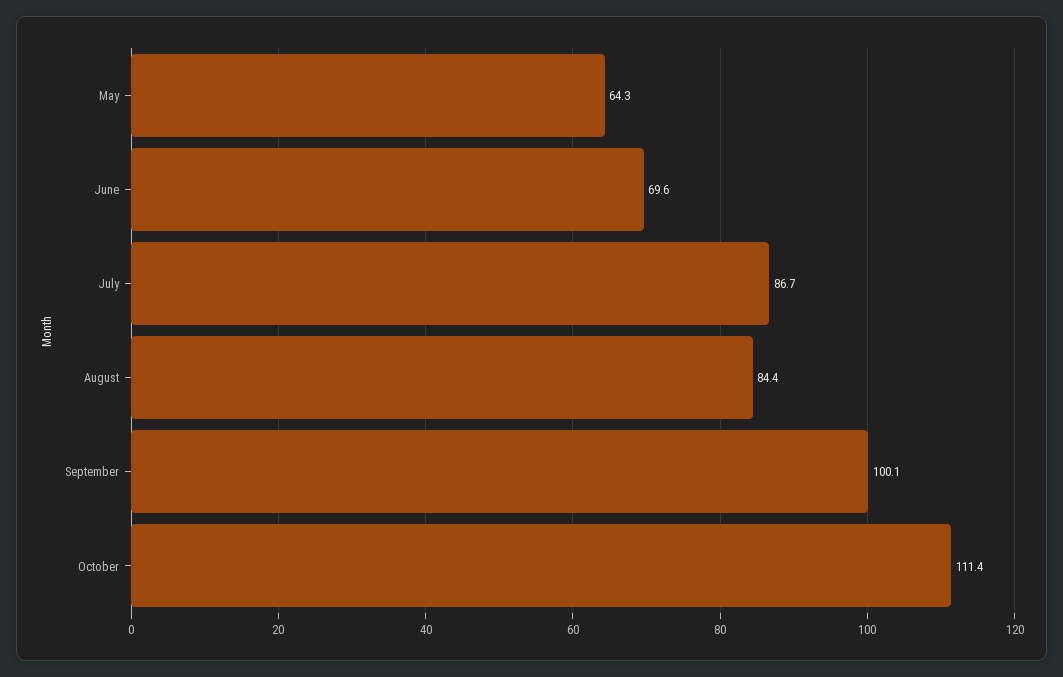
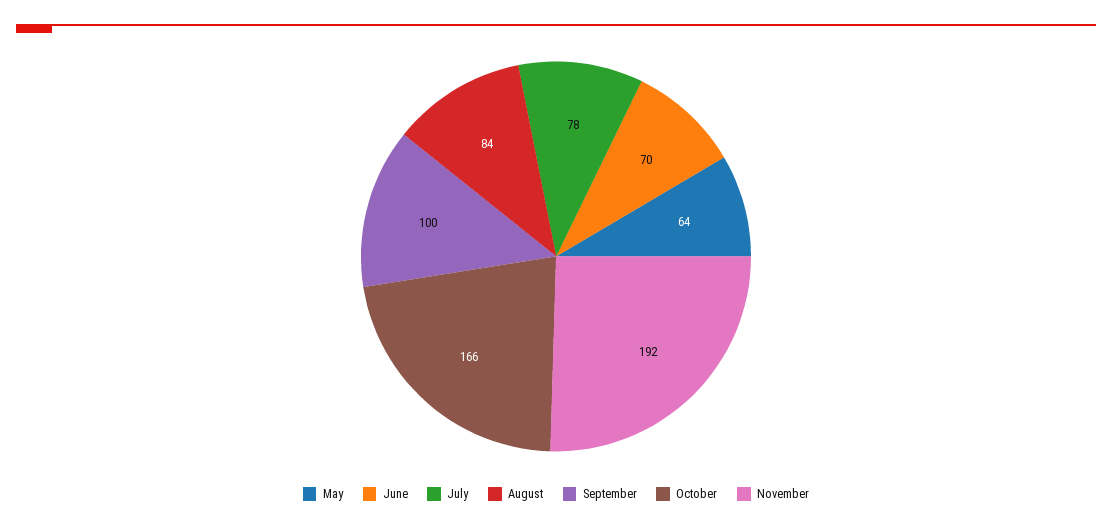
July: 86.7 -> 78
October: 111.4 -> 166
November: none -> 192

